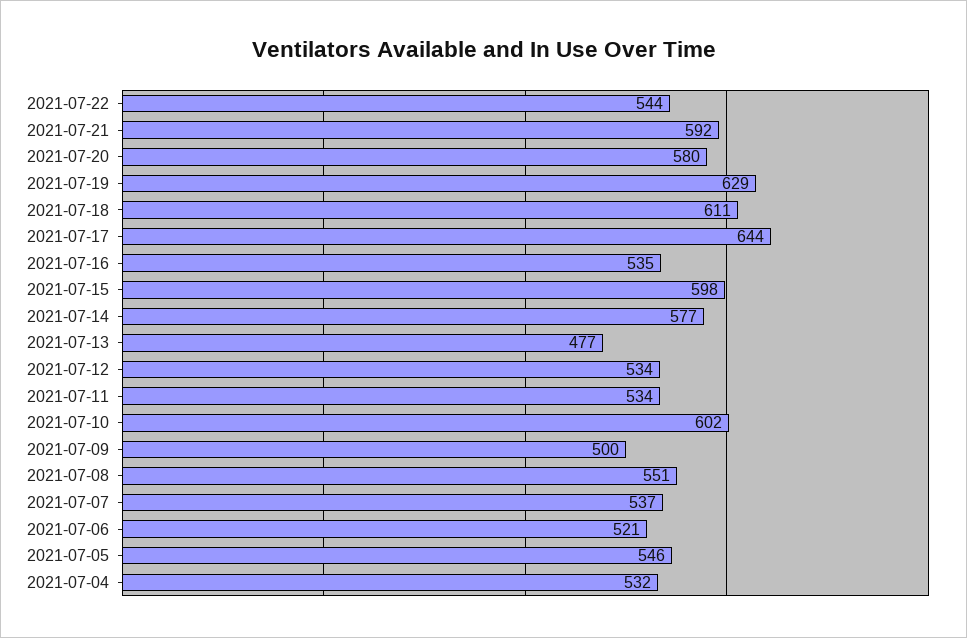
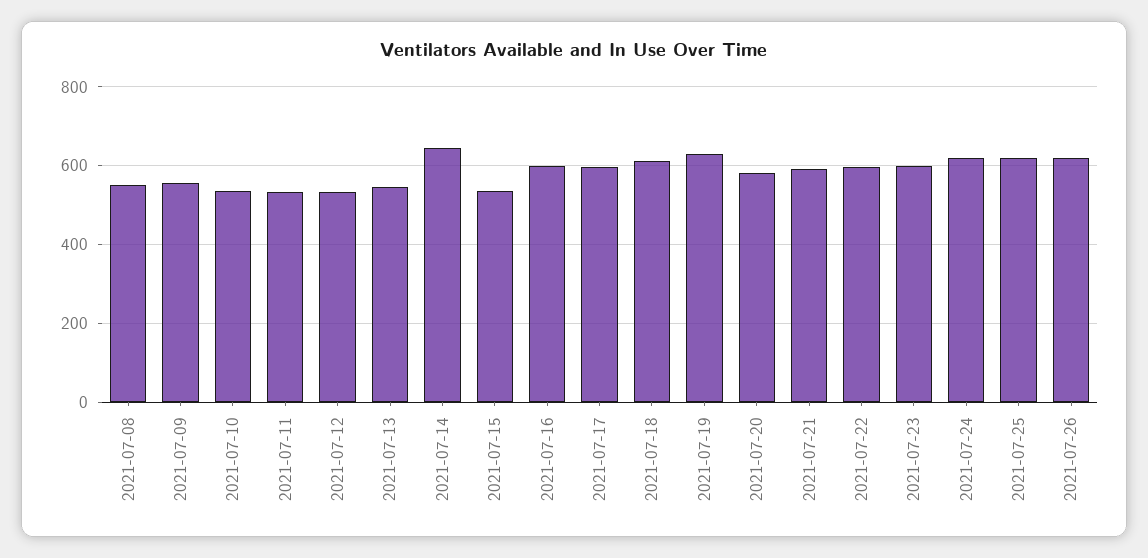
2021-07-22: 544 -> 600
2021-07-17: 644 -> 600
2021-07-16: 535 -> 600
2021-07-15: 598 -> 540
2021-07-14: 577 -> 640
2021-07-13: 477 -> 540
2021-07-10: 602 -> 540
2021-07-09: 500 -> 560
2021-07-07: 537 -> none
2021-07-06: 521 -> none
2021-07-05: 546 -> none
2021-07-04: 532 -> none
2021-07-23: none -> 600
2021-07-24: none -> 620
2021-07-25: none -> 620
2021-07-26: none -> 620

